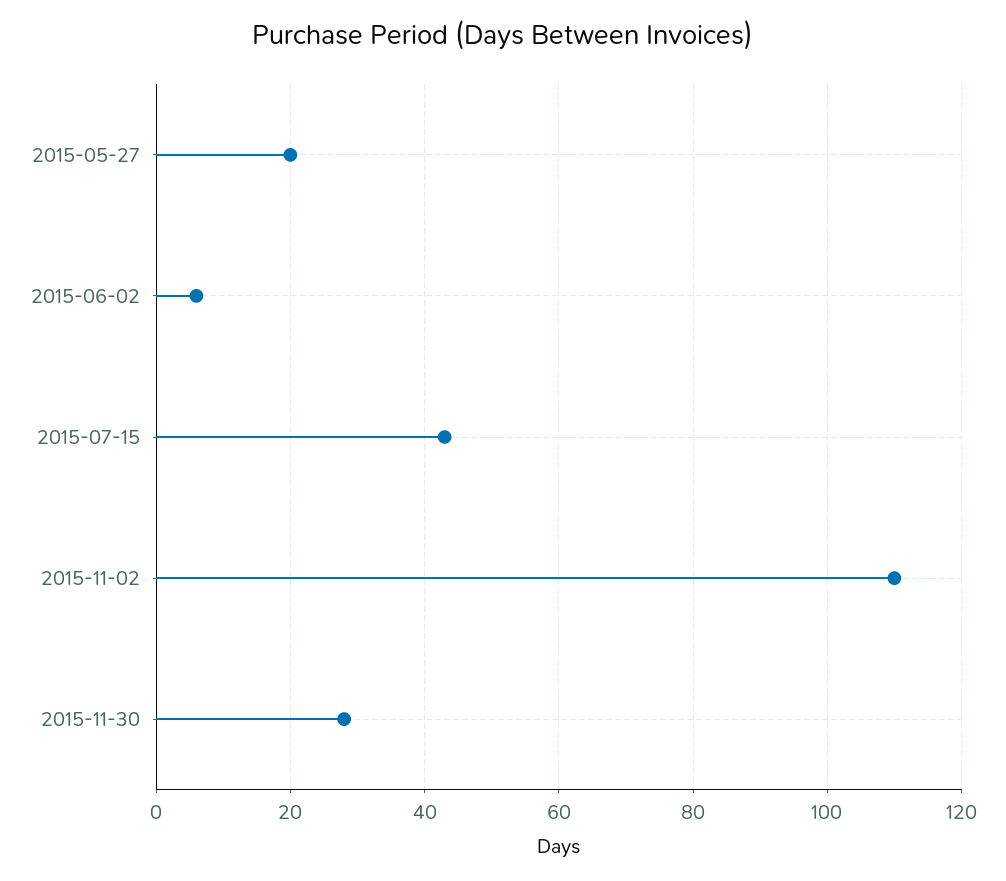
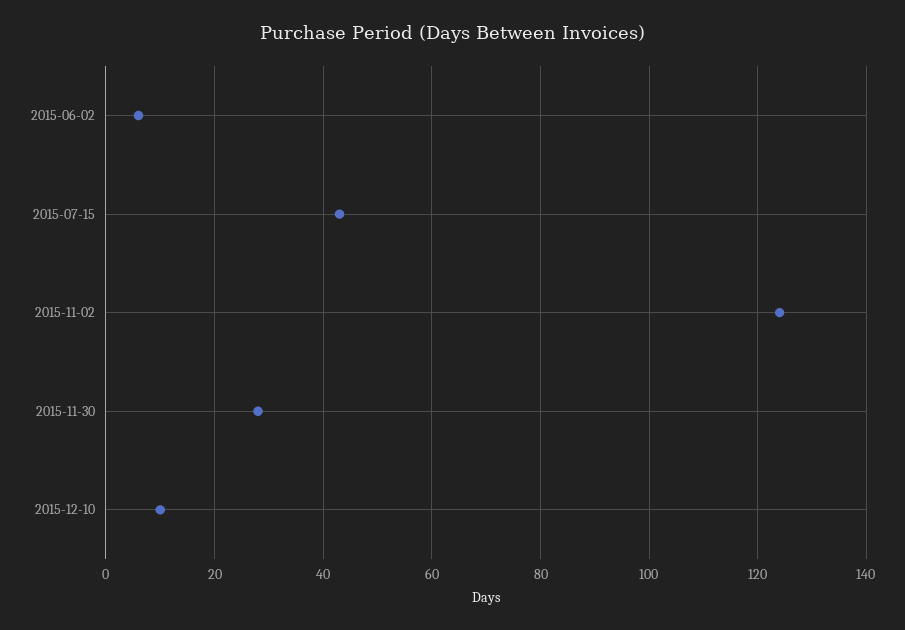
2015-05-27: 20 -> none
2015-11-02: 110 -> 125
2015-12-10: none -> 10

